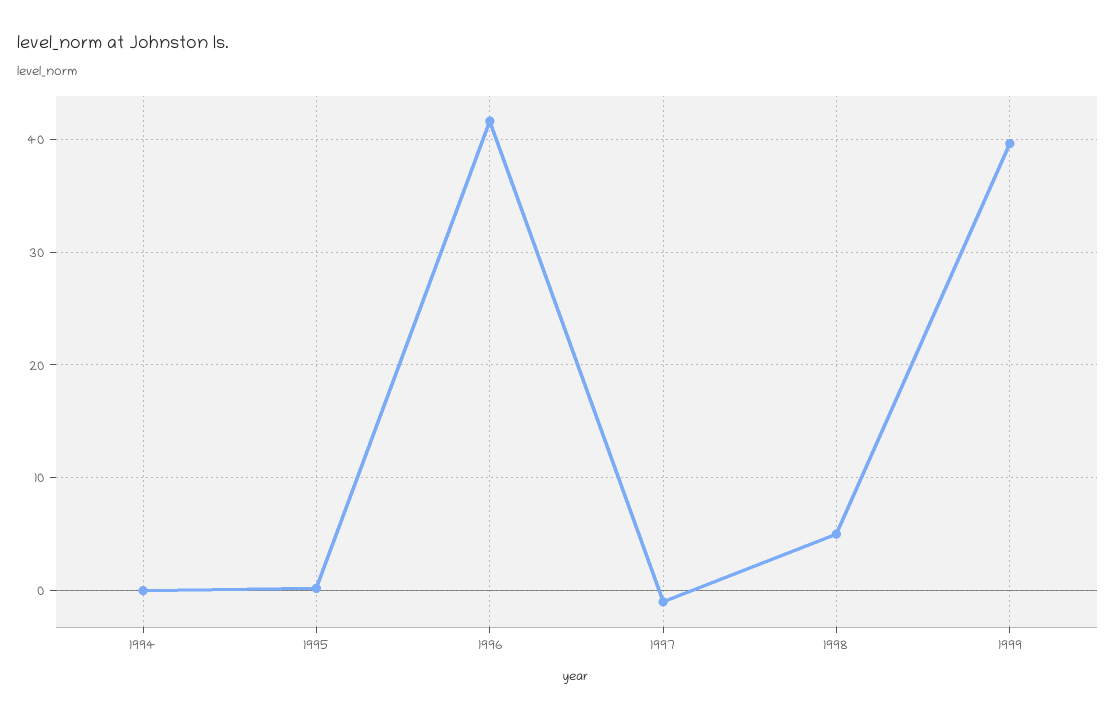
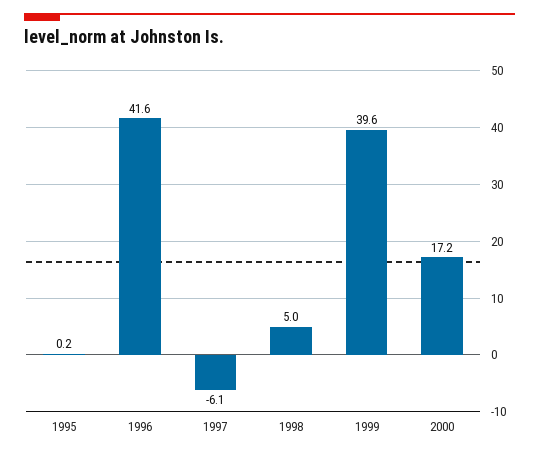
1994: 0 -> none
1997: -1 -> -6.1
2000: none -> 17.2

